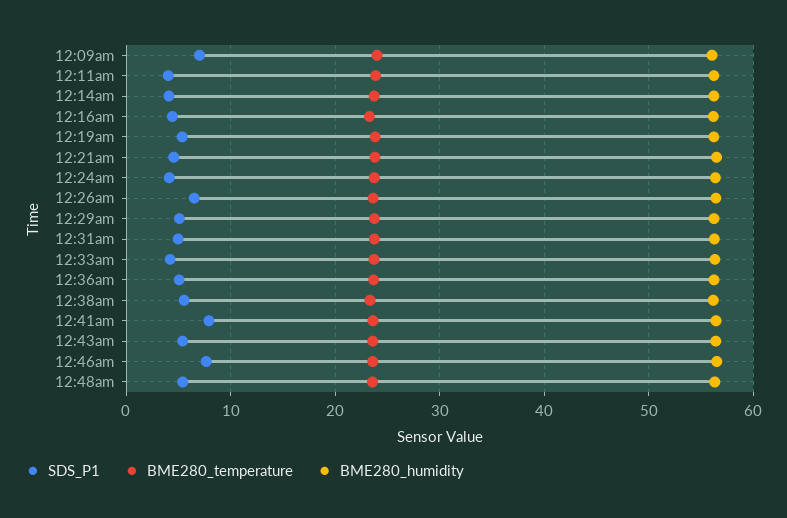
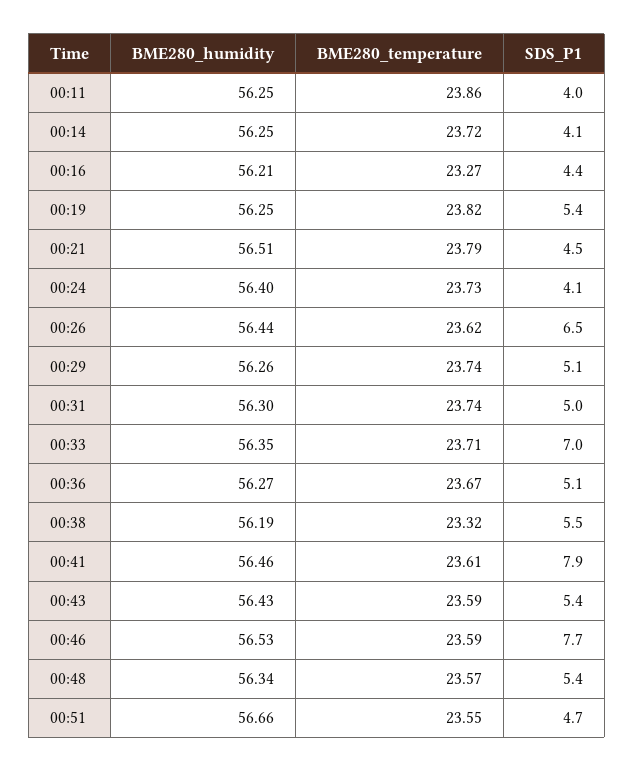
SDS_P1, 12:09am: 7 -> none
BME280_temperature, 12:09am: 24 -> none
BME280_humidity, 12:09am: 56 -> none
SDS_P1, 12:33am: 4 -> 7
BME280_humidity, 00:51: none -> 56.66
BME280_temperature, 00:51: none -> 23.55
SDS_P1, 00:51: none -> 4.7

